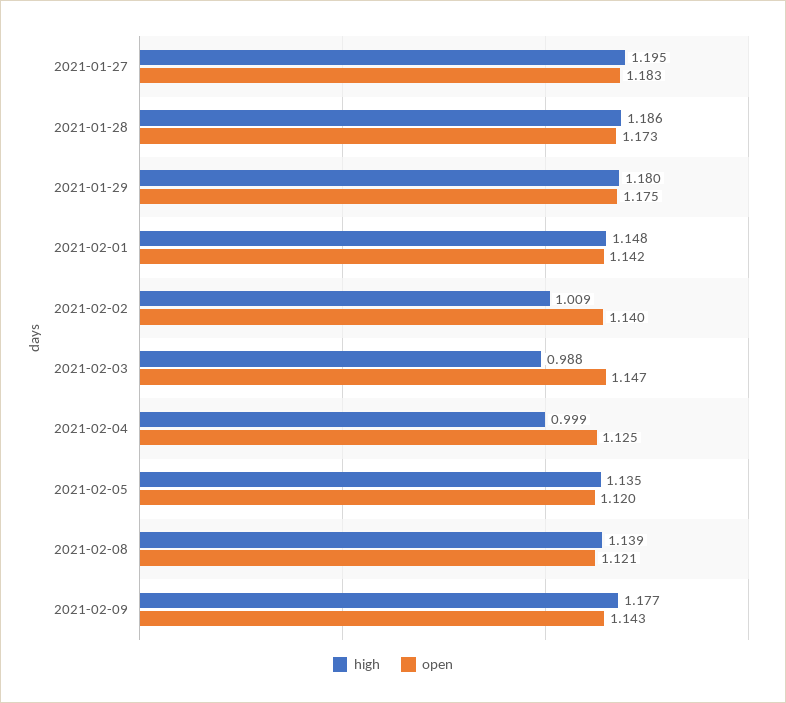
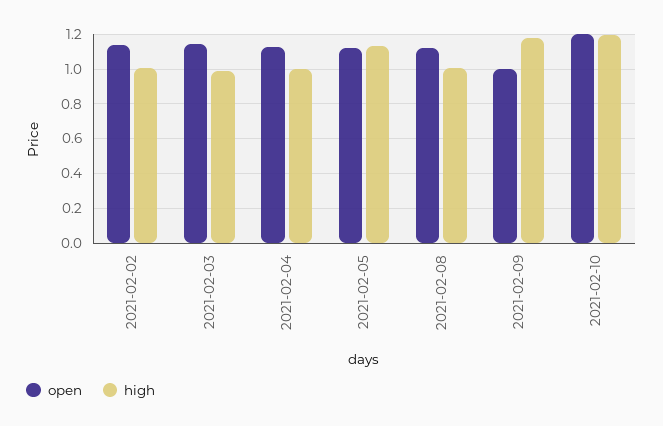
high, 2021-01-27: 1.195 -> none
open, 2021-01-27: 1.183 -> none
high, 2021-01-28: 1.186 -> none
open, 2021-01-28: 1.173 -> none
high, 2021-01-29: 1.18 -> none
open, 2021-01-29: 1.175 -> none
high, 2021-02-01: 1.148 -> none
open, 2021-02-01: 1.142 -> none
high, 2021-02-08: 1.139 -> 1
open, 2021-02-09: 1.143 -> 1
open, 2021-02-10: none -> 1.2
high, 2021-02-10: none -> 1.2

